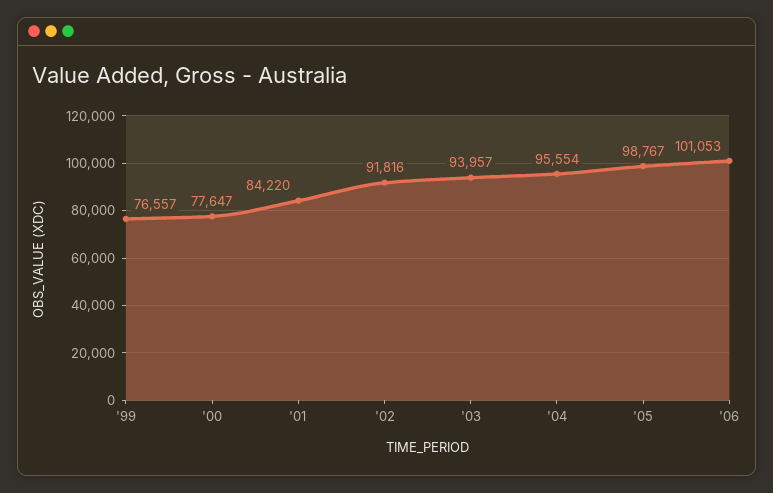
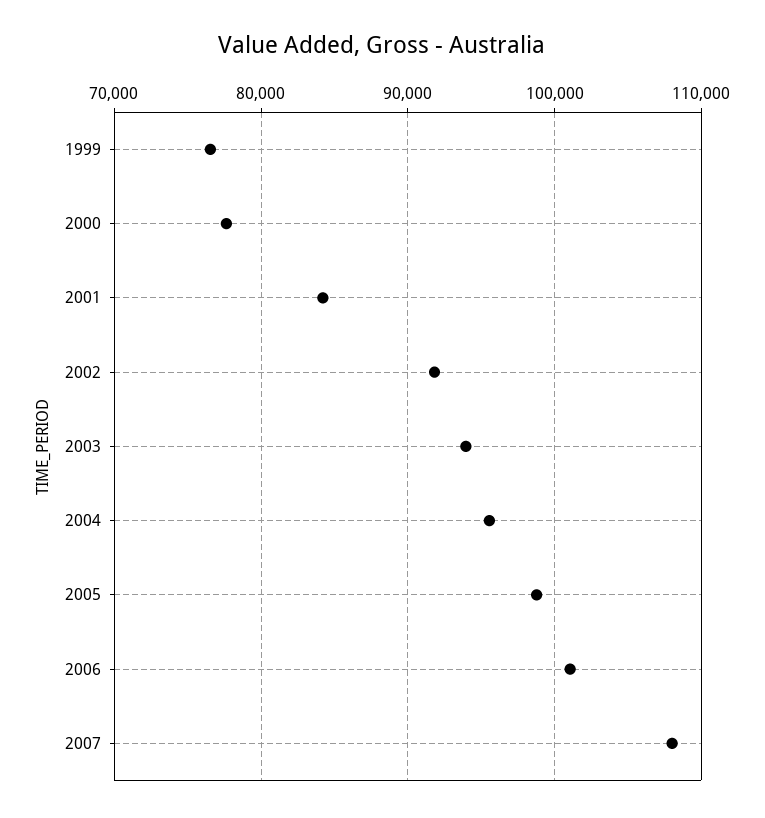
2007: none -> 108000

